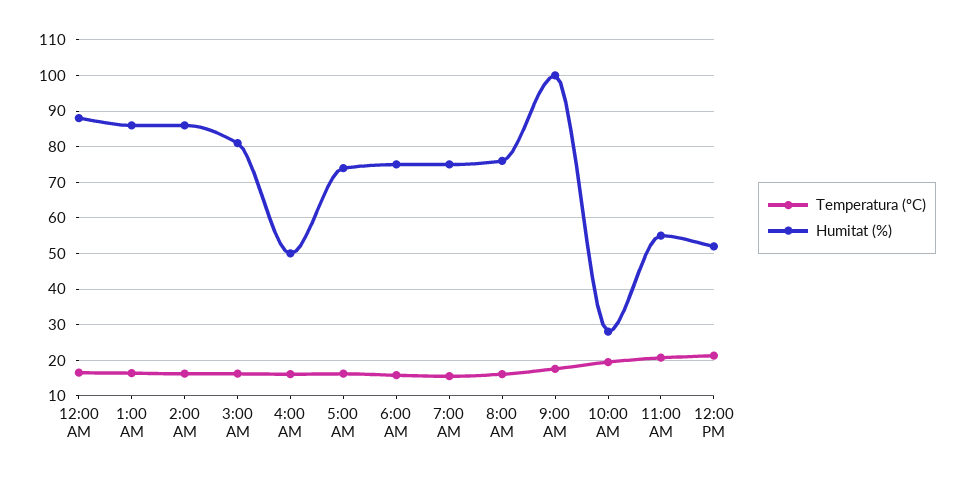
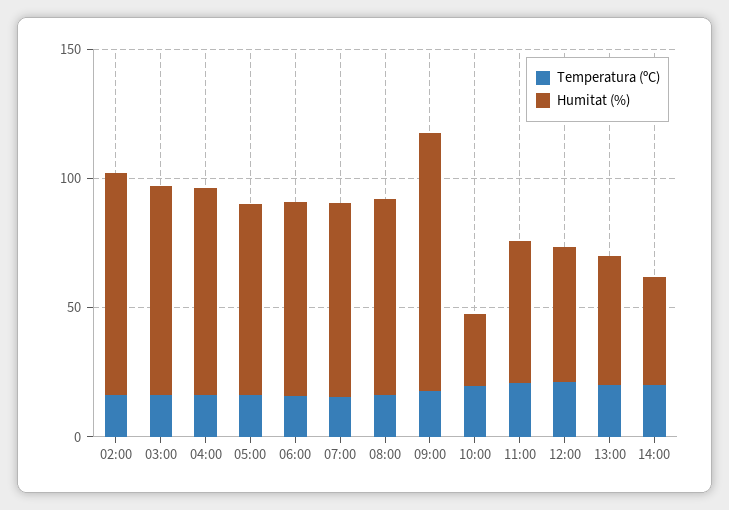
Temperatura (ºC), 12:00 AM: 16 -> none
Humitat (%), 12:00 AM: 88 -> none
Temperatura (ºC), 1:00 AM: 16 -> none
Humitat (%), 1:00 AM: 86 -> none
Humitat (%), 4:00 AM: 50 -> 80
Temperatura (ºC), 13:00: none -> 20
Humitat (%), 13:00: none -> 50
Temperatura (ºC), 14:00: none -> 20
Humitat (%), 14:00: none -> 40

